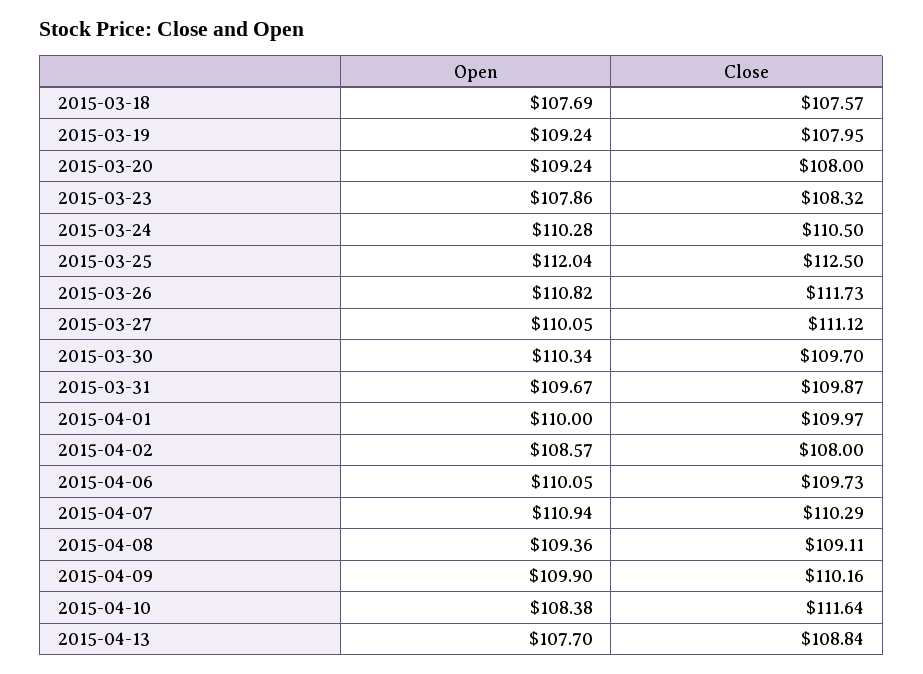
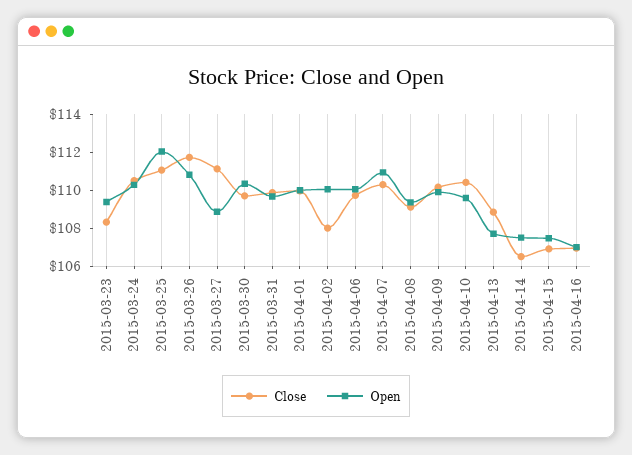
Open, 2015-03-18: 107.69 -> none
Close, 2015-03-18: 107.57 -> none
Open, 2015-03-19: 109.24 -> none
Close, 2015-03-19: 107.95 -> none
Open, 2015-03-20: 109.24 -> none
Close, 2015-03-20: 108 -> none
Open, 2015-03-23: 107.86 -> 109.5
Close, 2015-03-25: 112.5 -> 111
Open, 2015-03-27: 110.05 -> 109
Open, 2015-04-02: 108.57 -> 110
Open, 2015-04-10: 108.38 -> 109.5
Close, 2015-04-10: 111.64 -> 110.5
Close, 2015-04-14: none -> 106.5
Open, 2015-04-14: none -> 107.5
Close, 2015-04-15: none -> 107
Open, 2015-04-15: none -> 107.5
Close, 2015-04-16: none -> 107
Open, 2015-04-16: none -> 107

